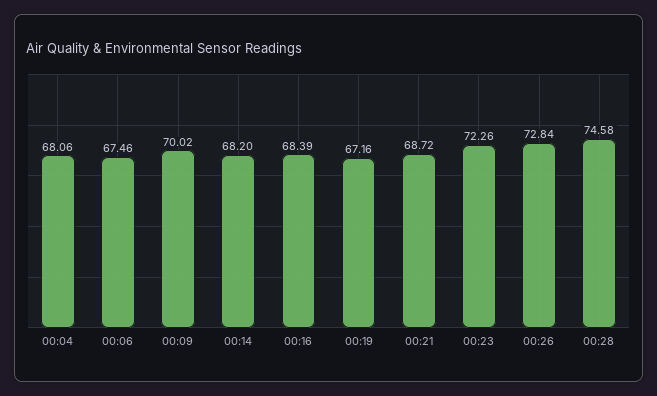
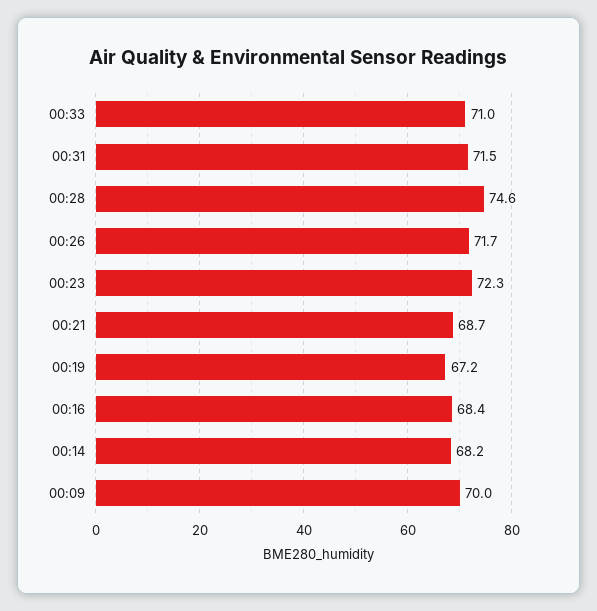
00:04: 68.06 -> none
00:06: 67.46 -> none
00:26: 72.84 -> 71.7
00:33: none -> 71
00:31: none -> 71.5

